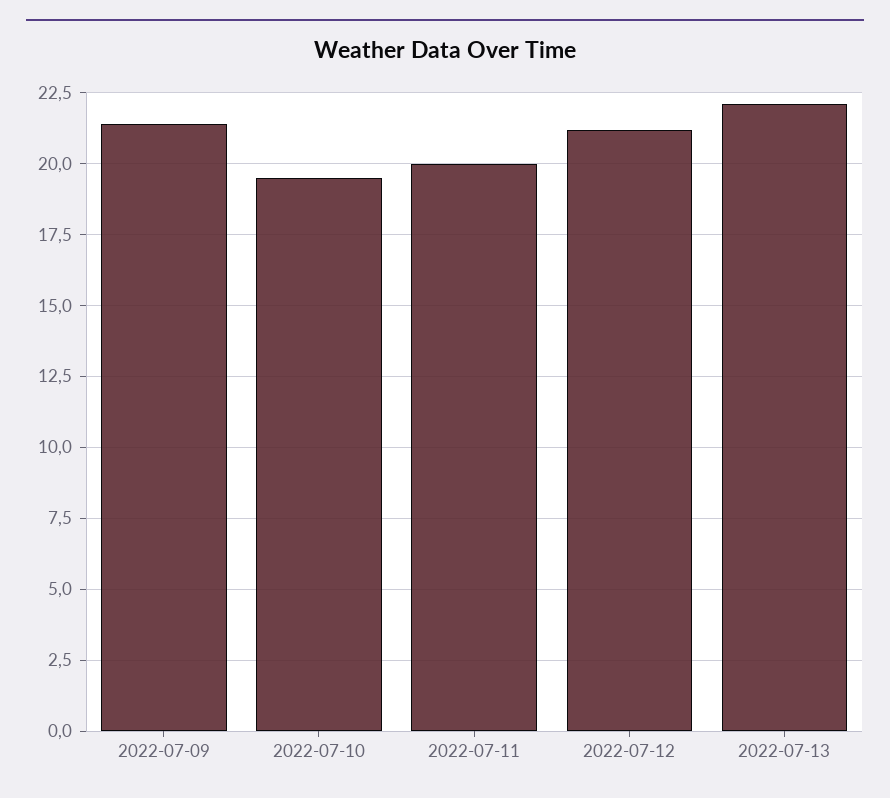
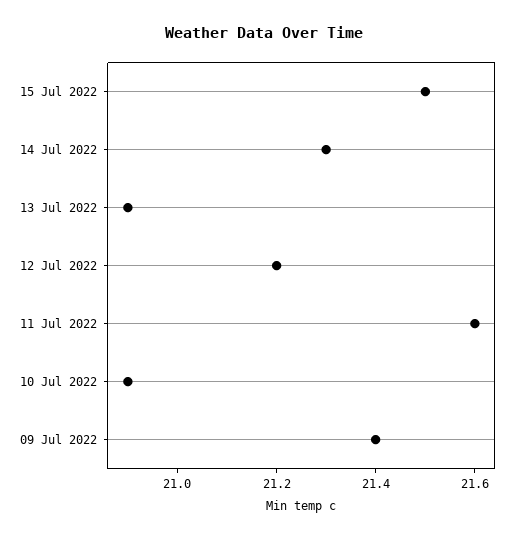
2022-07-10: 19.5 -> 20.9
2022-07-11: 20 -> 21.6
2022-07-13: 22 -> 20.9
15 Jul 2022: none -> 21.5
14 Jul 2022: none -> 21.3

